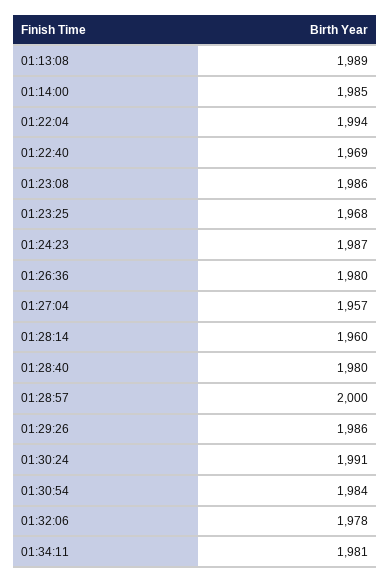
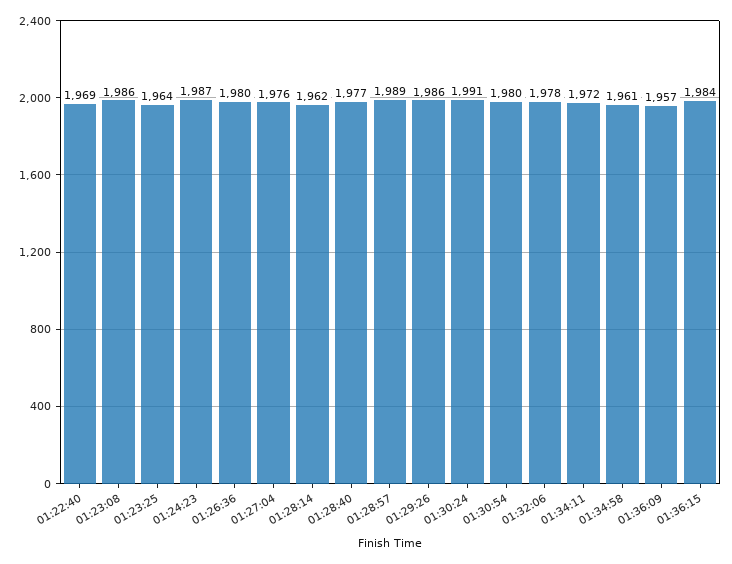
01:13:08: 1989 -> none
01:14:00: 1985 -> none
01:22:04: 1994 -> none
01:23:25: 1968 -> 1964
01:27:04: 1957 -> 1976
01:28:14: 1960 -> 1962
01:28:40: 1980 -> 1977
01:28:57: 2000 -> 1989
01:30:54: 1984 -> 1980
01:34:11: 1981 -> 1972
01:34:58: none -> 1961
01:36:09: none -> 1957
01:36:15: none -> 1984

